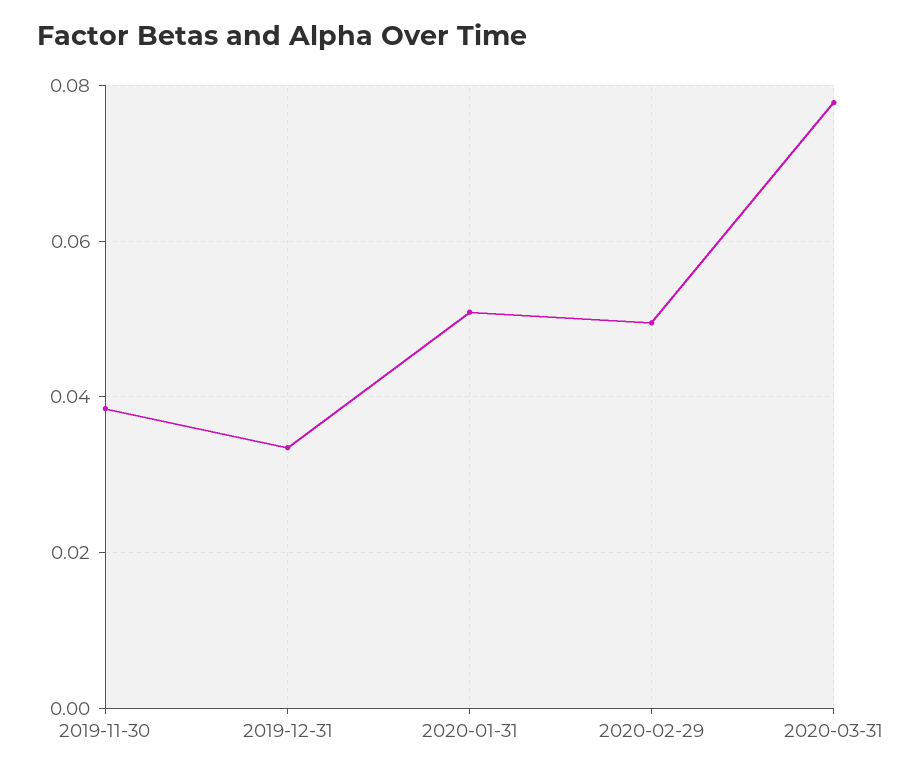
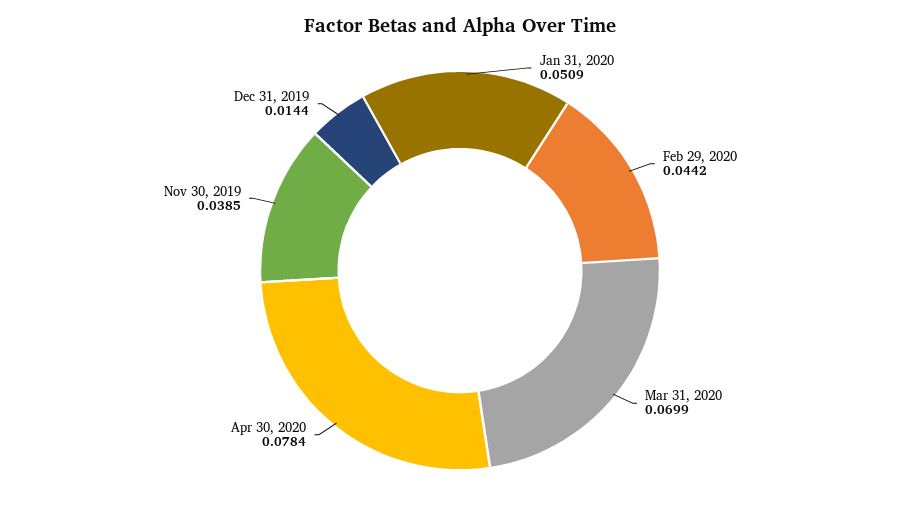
2019-12-31: 0.034 -> 0.0144
2020-02-29: 0.05 -> 0.0442
2020-03-31: 0.078 -> 0.0699
Apr 30, 2020: none -> 0.0784

